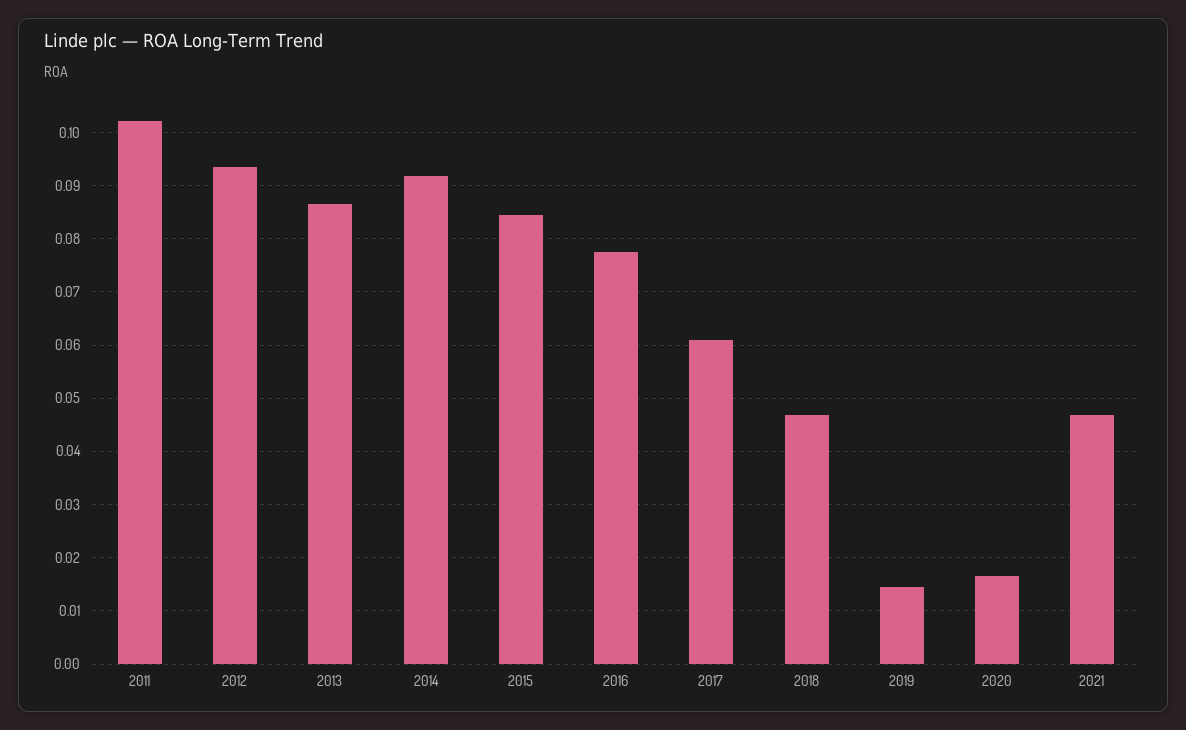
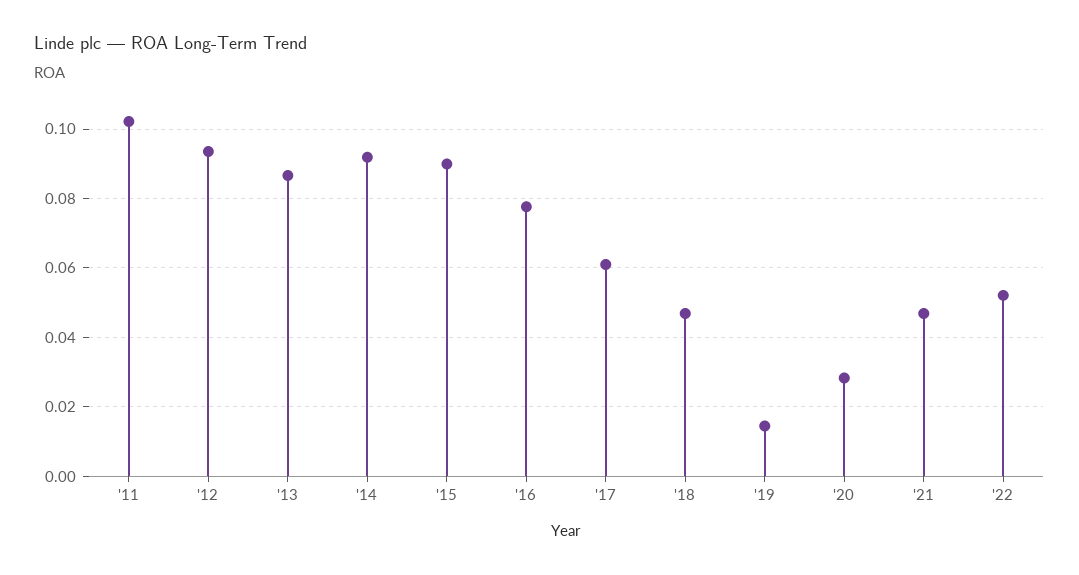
2015: 0.084 -> 0.09
2020: 0.016 -> 0.028
'22: none -> 0.052

